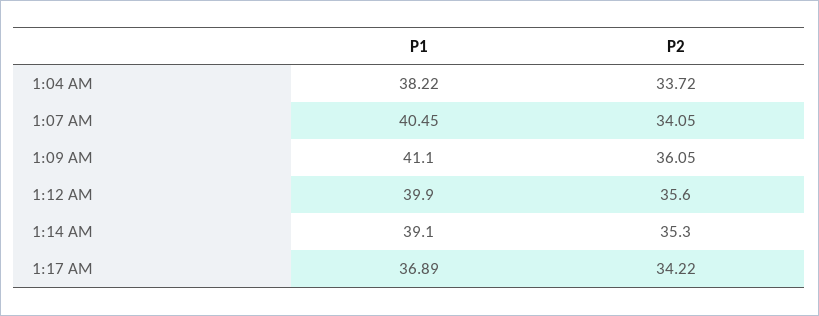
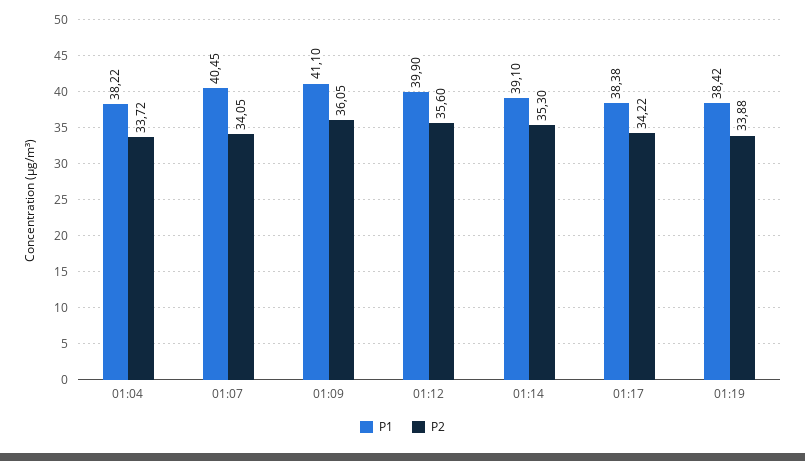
P1, 1:17 AM: 36.89 -> 38.38
P1, 01:19: none -> 38.42
P2, 01:19: none -> 33.88

